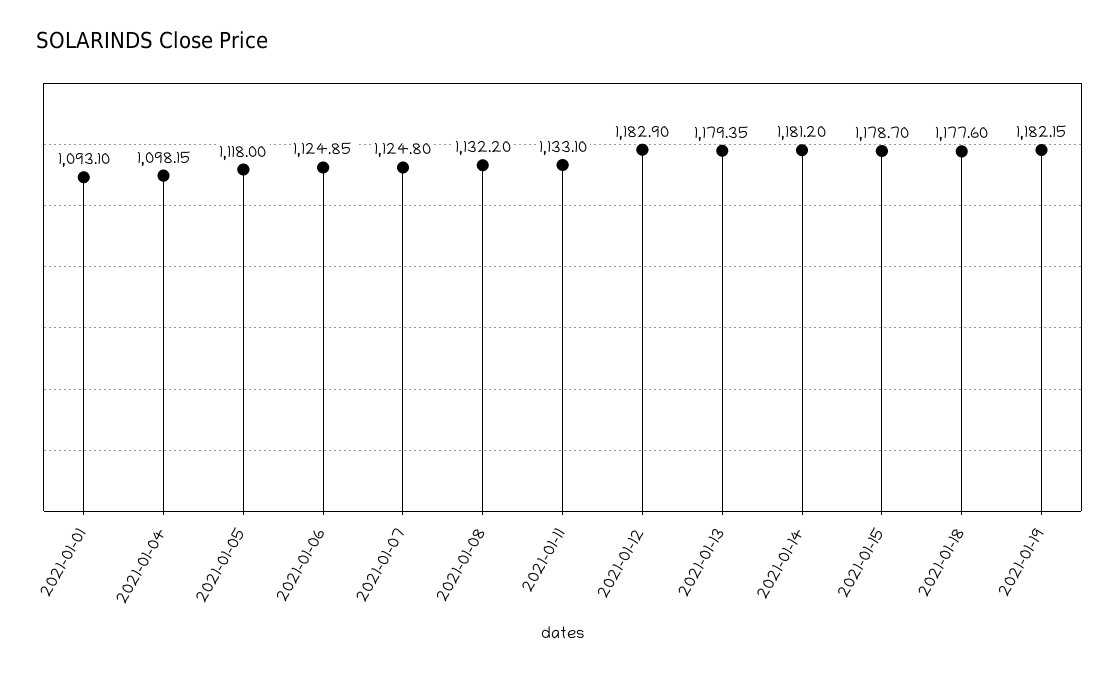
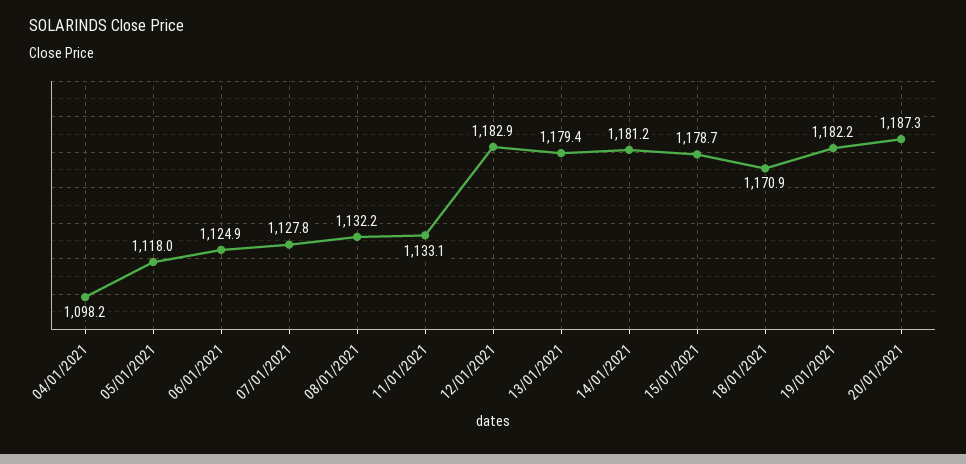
2021-01-01: 1093.1 -> none
2021-01-07: 1124.8 -> 1127.8
2021-01-18: 1177.6 -> 1170.9
20/01/2021: none -> 1187.3

